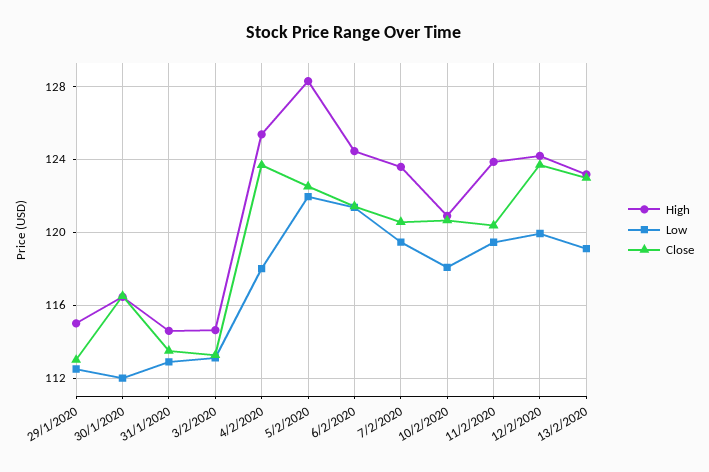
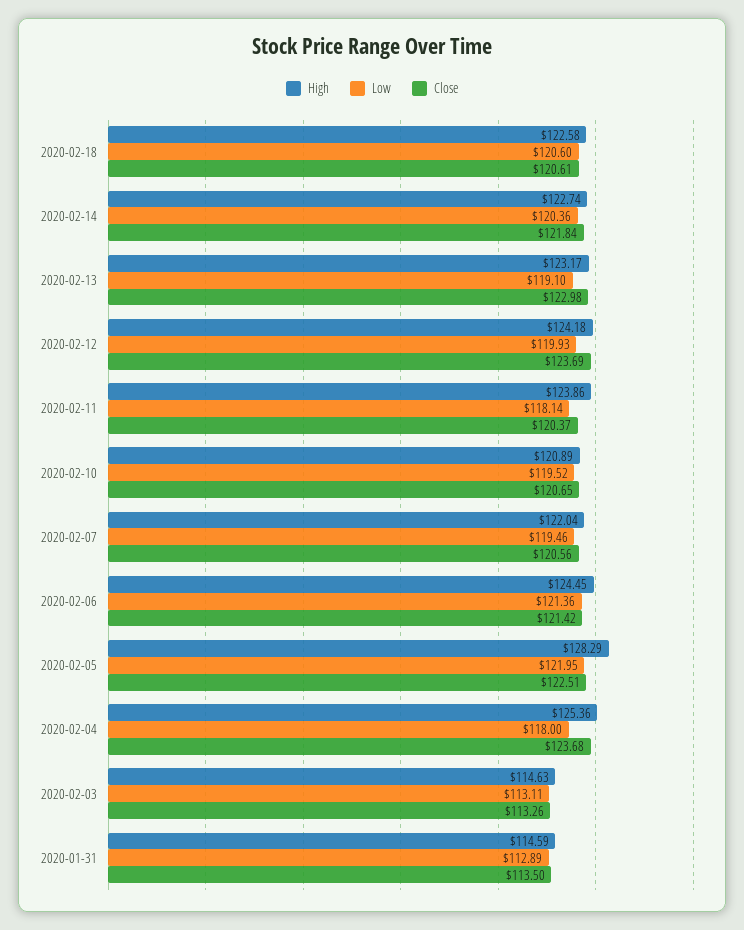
High, 29/1/2020: 115 -> none
Low, 29/1/2020: 112.5 -> none
Close, 29/1/2020: 113 -> none
High, 30/1/2020: 116.5 -> none
Low, 30/1/2020: 112 -> none
Close, 30/1/2020: 116.5 -> none
High, 7/2/2020: 123.5 -> 122.04
Low, 10/2/2020: 118 -> 119.52
Low, 11/2/2020: 119.5 -> 118.14
High, 2020-02-18: none -> 122.58
Low, 2020-02-18: none -> 120.6
Close, 2020-02-18: none -> 120.61
High, 2020-02-14: none -> 122.74
Low, 2020-02-14: none -> 120.36
Close, 2020-02-14: none -> 121.84

